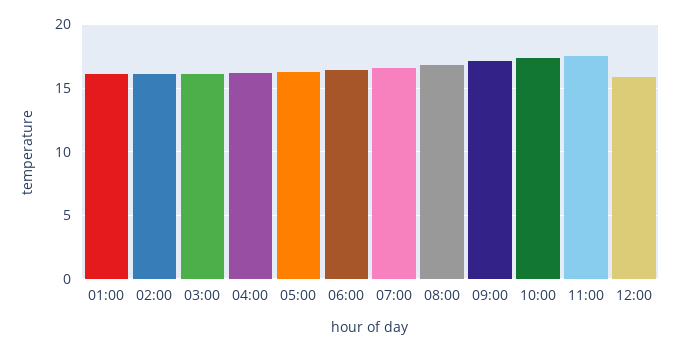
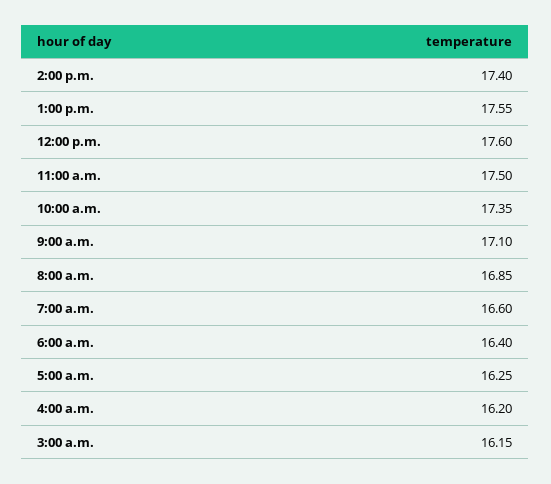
01:00: 16 -> none
02:00: 16 -> none
12:00: 16 -> 17.6
2:00 p.m.: none -> 17.4
1:00 p.m.: none -> 17.55

